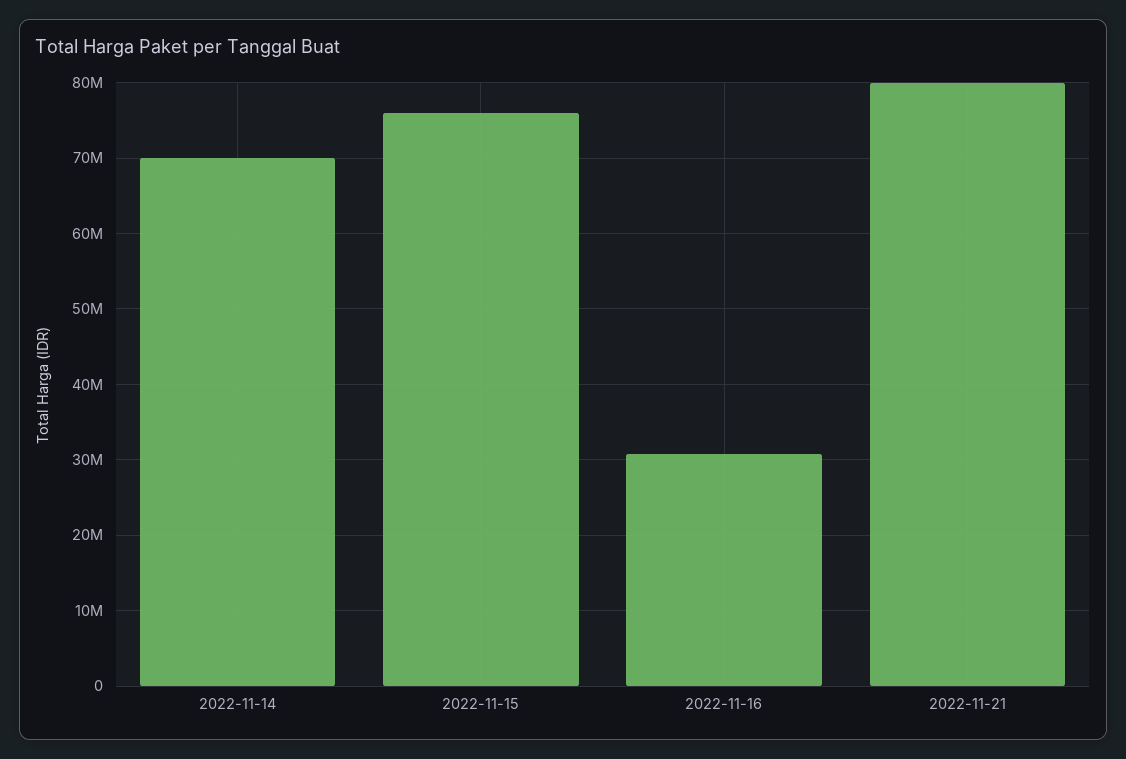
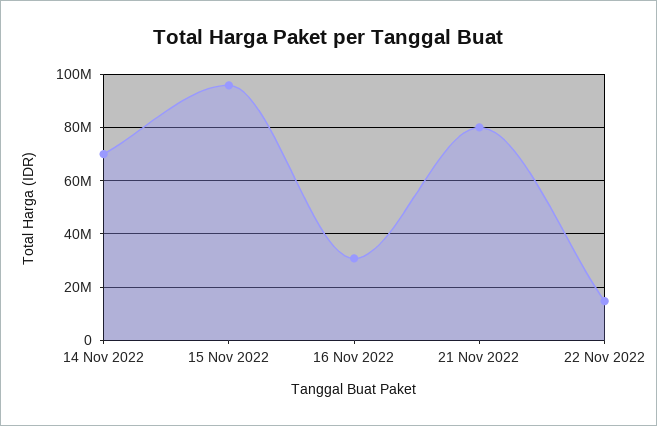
2022-11-15: 76000000 -> 95000000
22 Nov 2022: none -> 15000000

